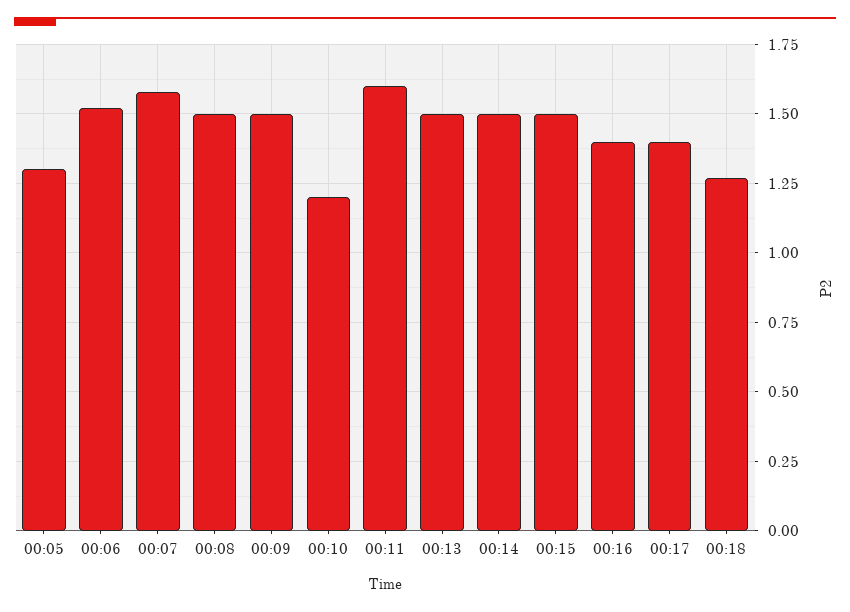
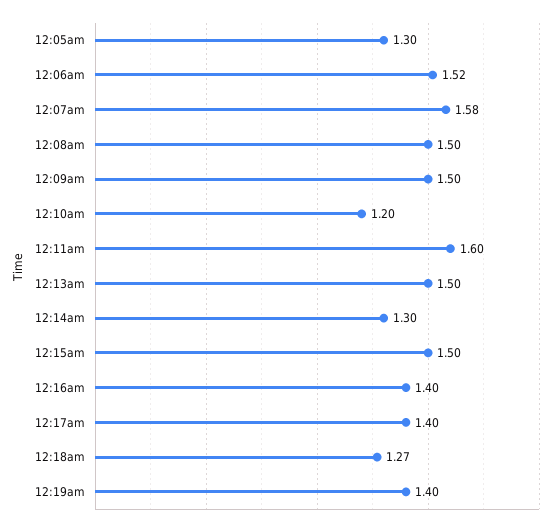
00:14: 1.5 -> 1.3
12:19am: none -> 1.4

